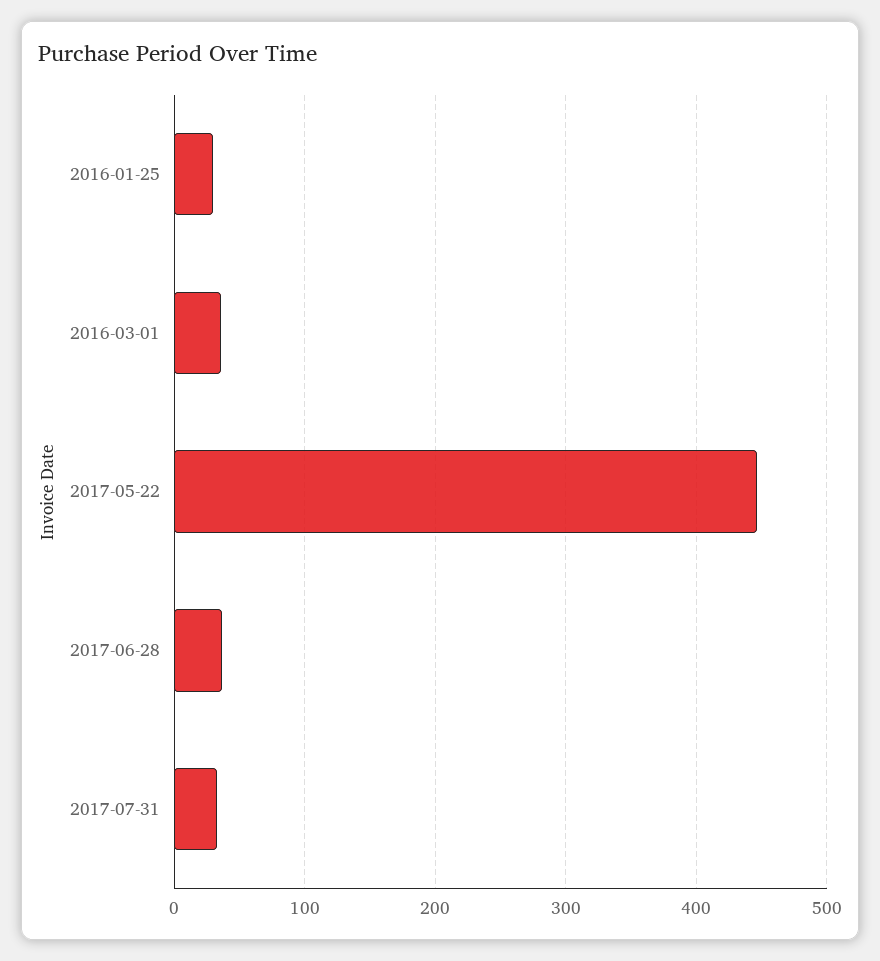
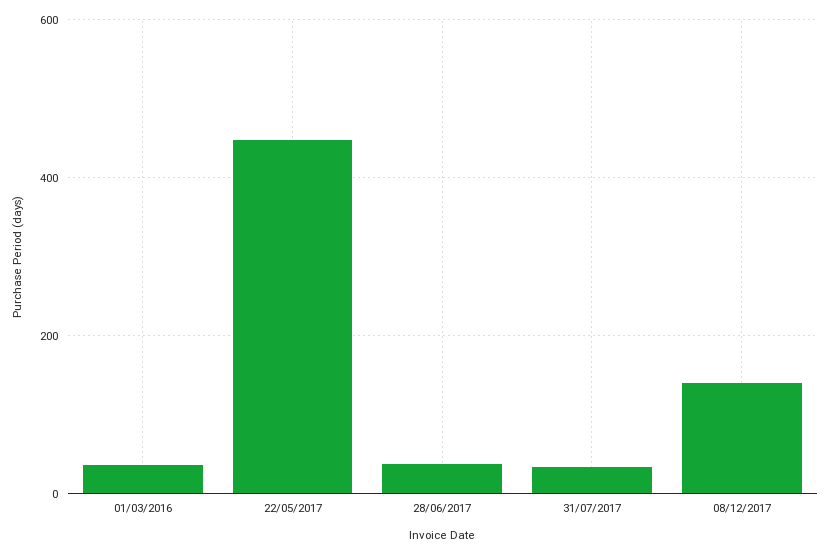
2016-01-25: 30 -> none
08/12/2017: none -> 140

